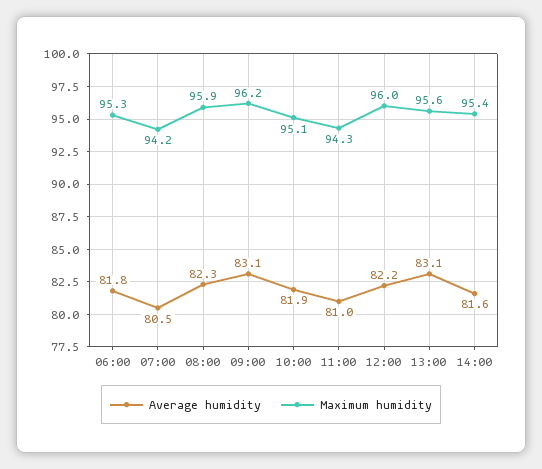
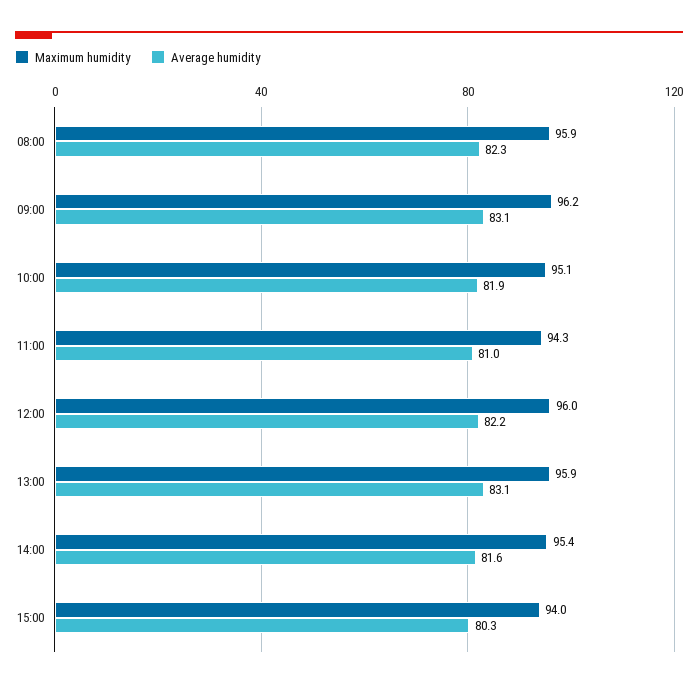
Average humidity, 06:00: 81.8 -> none
Maximum humidity, 06:00: 95.3 -> none
Average humidity, 07:00: 80.5 -> none
Maximum humidity, 07:00: 94.2 -> none
Maximum humidity, 13:00: 95.6 -> 95.9
Maximum humidity, 15:00: none -> 94
Average humidity, 15:00: none -> 80.3

